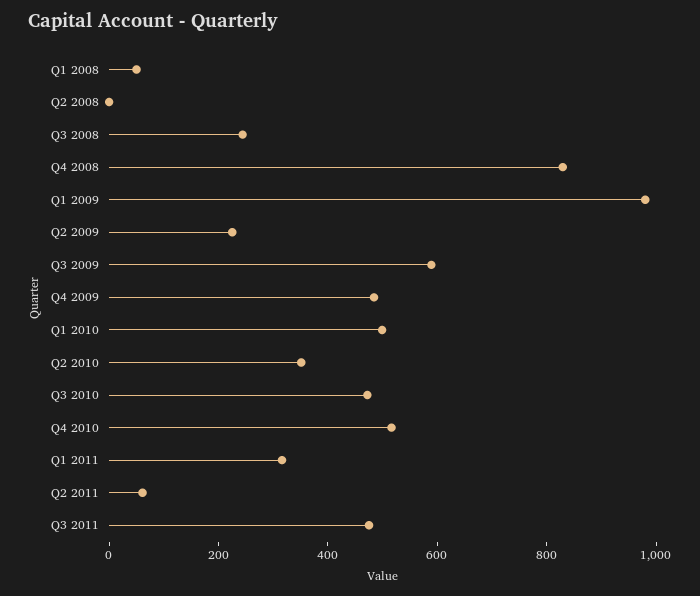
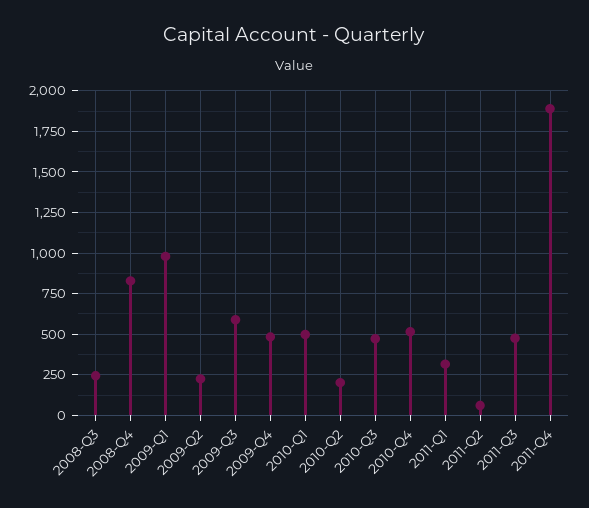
Q1 2008: 50 -> none
Q2 2008: 0 -> none
Q2 2010: 350 -> 200
2011-Q4: none -> 1900

